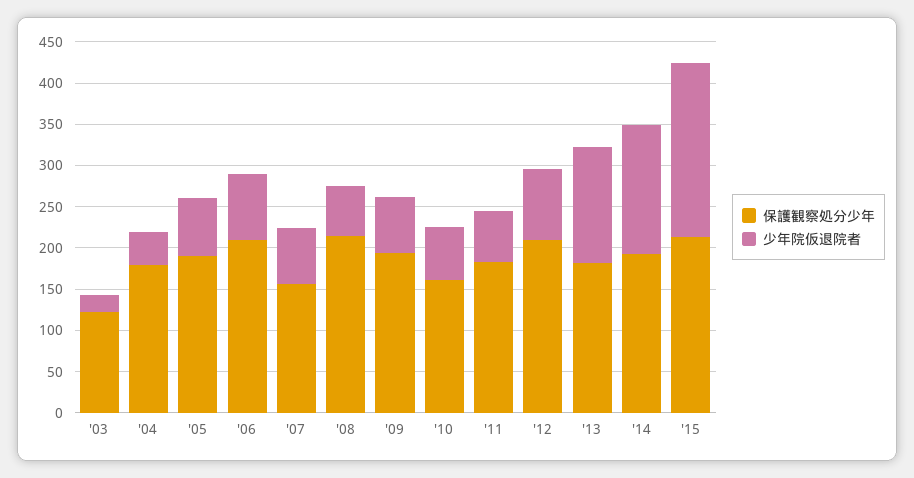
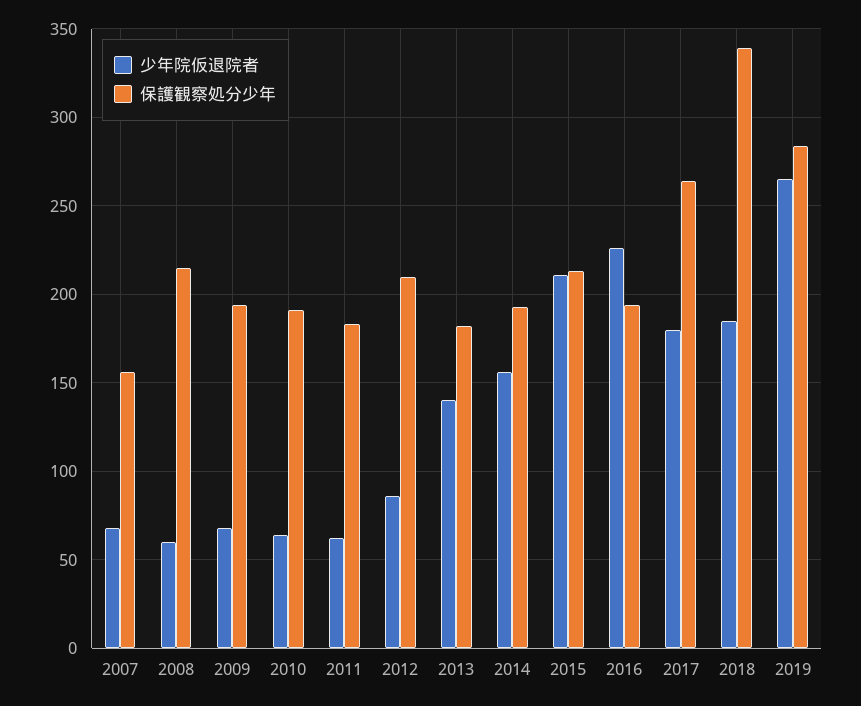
保護観察処分少年, '03: 120 -> none
少年院仮退院者, '03: 20 -> none
保護観察処分少年, '04: 180 -> none
少年院仮退院者, '04: 40 -> none
保護観察処分少年, '05: 190 -> none
少年院仮退院者, '05: 70 -> none
保護観察処分少年, '06: 210 -> none
少年院仮退院者, '06: 80 -> none
保護観察処分少年, '10: 160 -> 190
少年院仮退院者, 2016: none -> 225
保護観察処分少年, 2016: none -> 195
少年院仮退院者, 2017: none -> 180
保護観察処分少年, 2017: none -> 265
少年院仮退院者, 2018: none -> 185
保護観察処分少年, 2018: none -> 340
少年院仮退院者, 2019: none -> 265
保護観察処分少年, 2019: none -> 285

